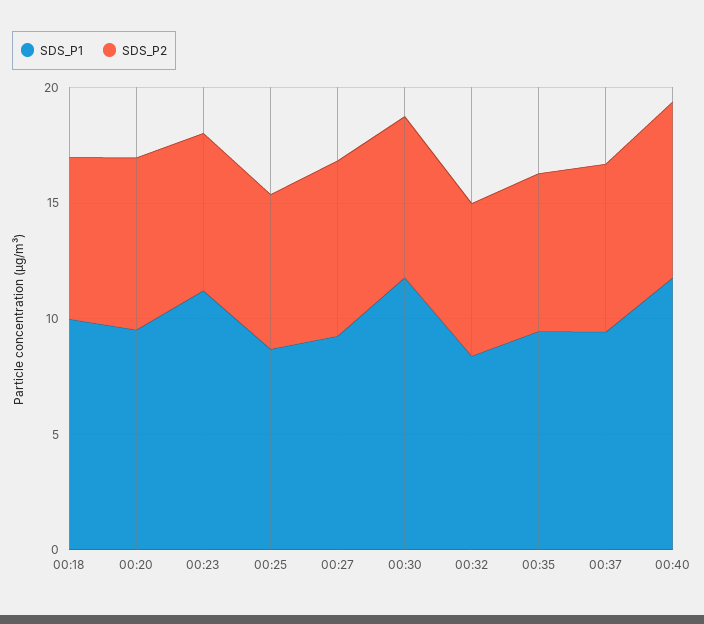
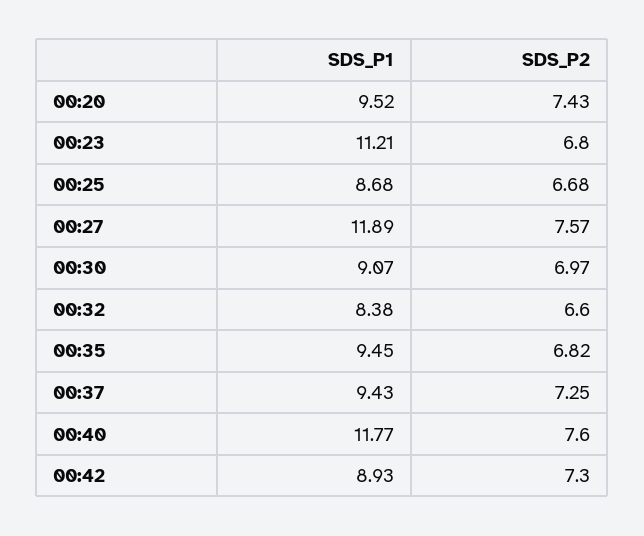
SDS_P1, 00:18: 10 -> none
SDS_P2, 00:18: 7 -> none
SDS_P1, 00:27: 9 -> 11.89
SDS_P1, 00:30: 12 -> 9.07
SDS_P1, 00:42: none -> 8.93
SDS_P2, 00:42: none -> 7.3

